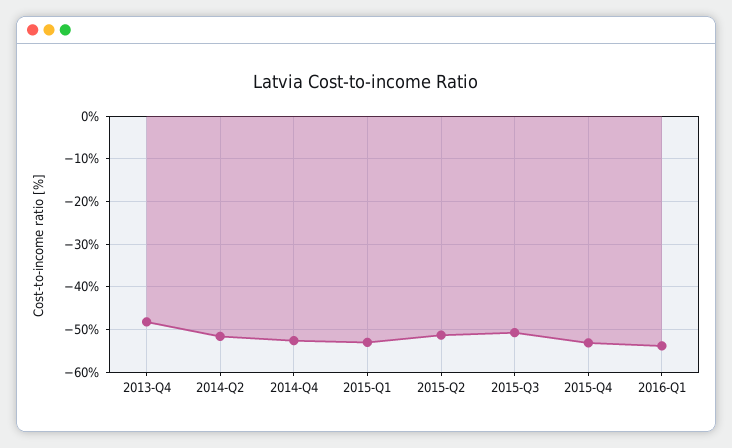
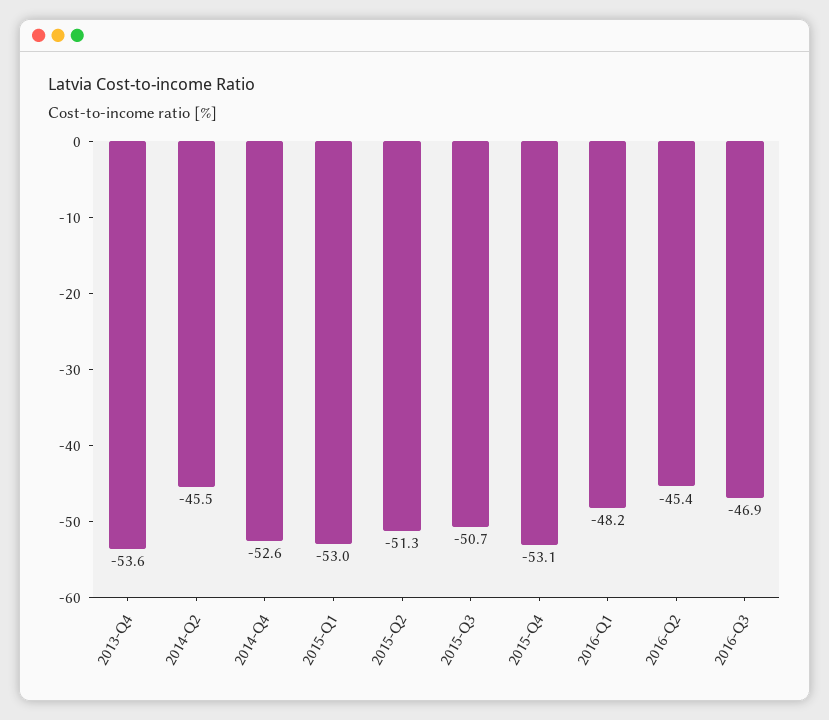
2013-Q4: -48 -> -53.6
2014-Q2: -52 -> -45.5
2016-Q1: -54 -> -48.2
2016-Q2: none -> -45.4
2016-Q3: none -> -46.9

